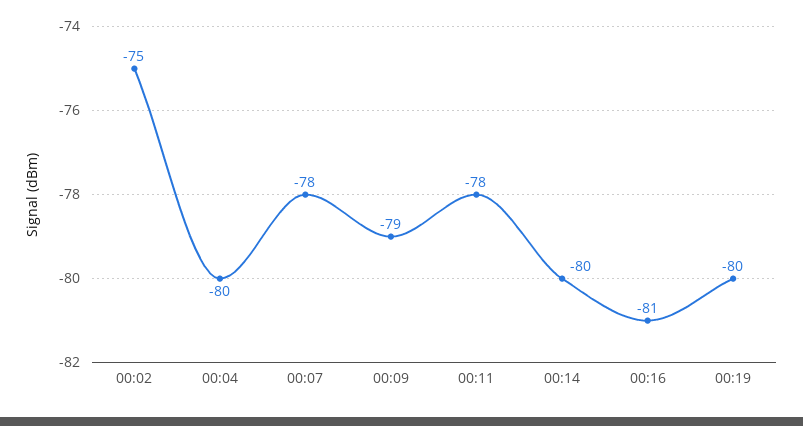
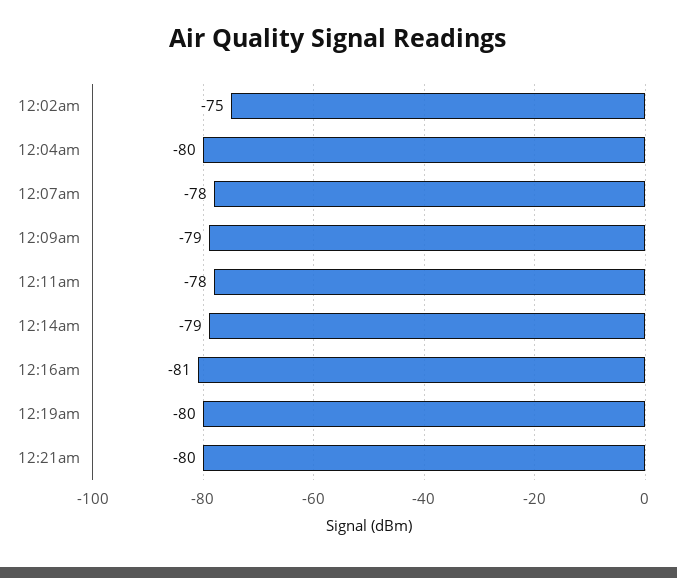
00:14: -80 -> -79
12:21am: none -> -80

